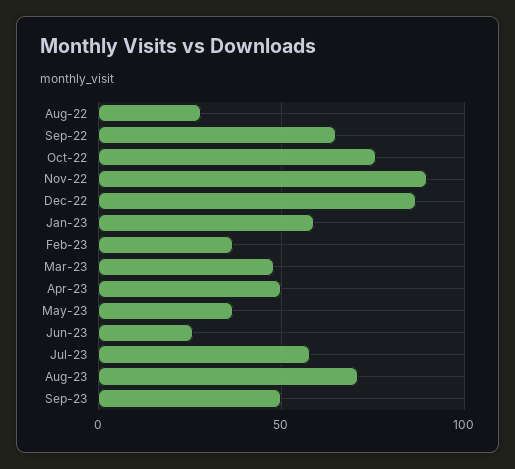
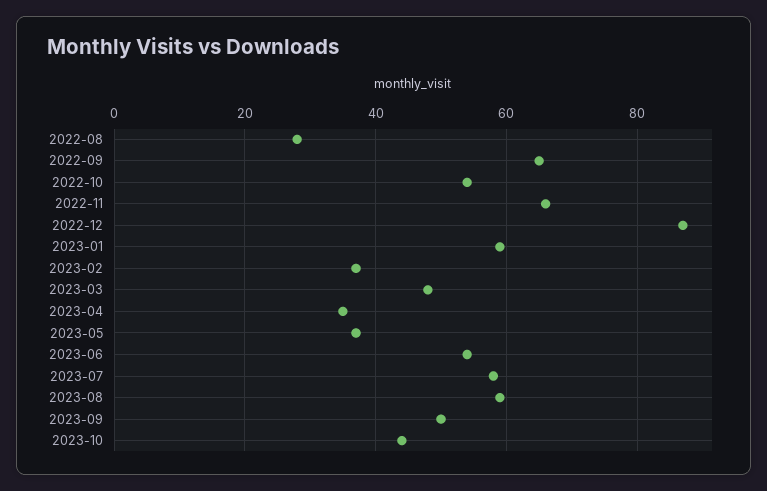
Oct-22: 75 -> 55
Nov-22: 90 -> 65
Apr-23: 50 -> 35
Jun-23: 25 -> 55
Aug-23: 70 -> 60
2023-10: none -> 45

